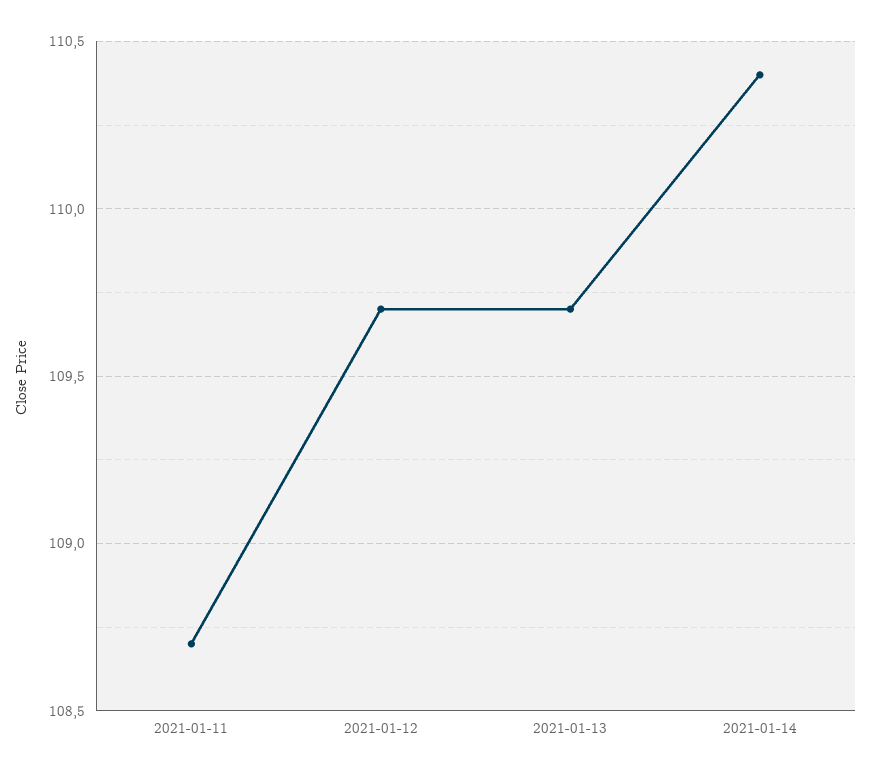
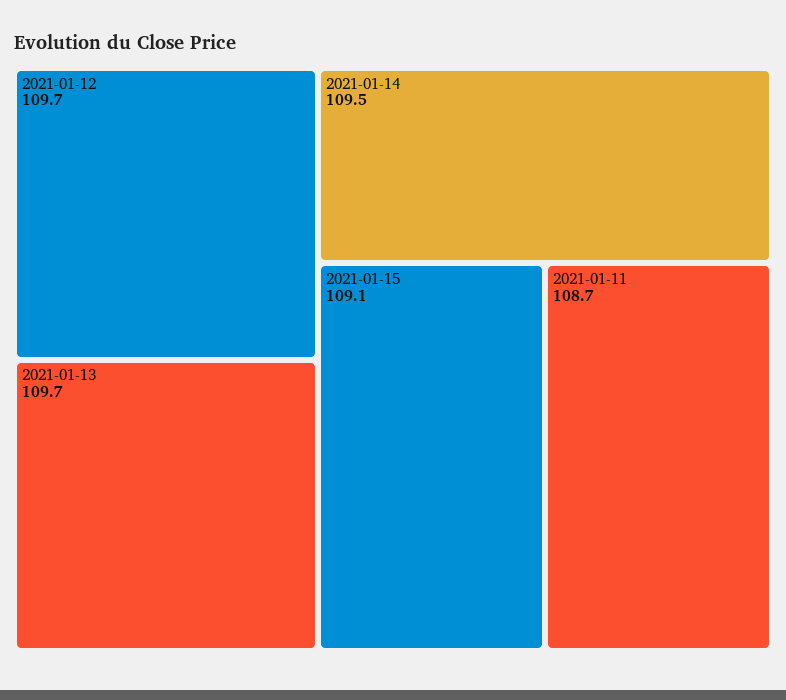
2021-01-14: 110.4 -> 109.5
2021-01-15: none -> 109.1

